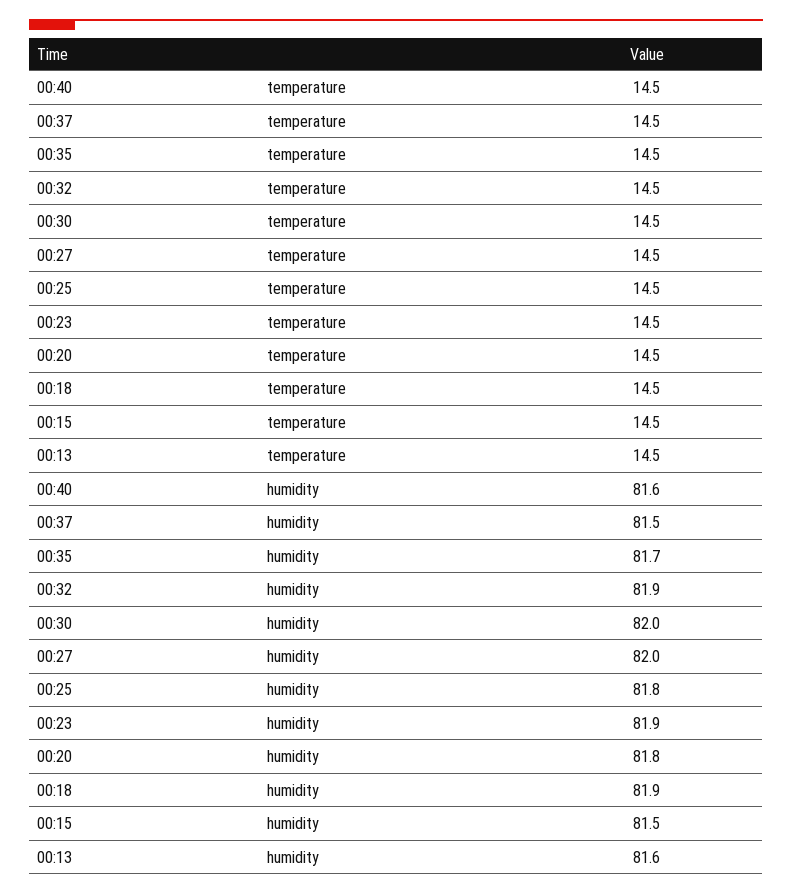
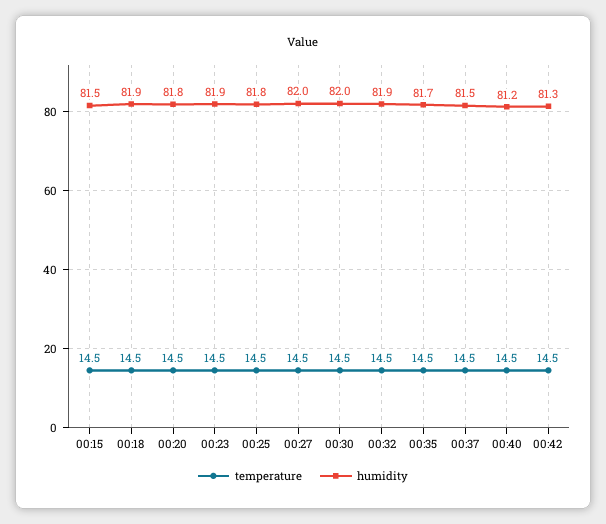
temperature, 00:13: 14.5 -> none
humidity, 00:40: 81.6 -> 81.2
humidity, 00:13: 81.6 -> none
temperature, 00:42: none -> 14.5
humidity, 00:42: none -> 81.3

